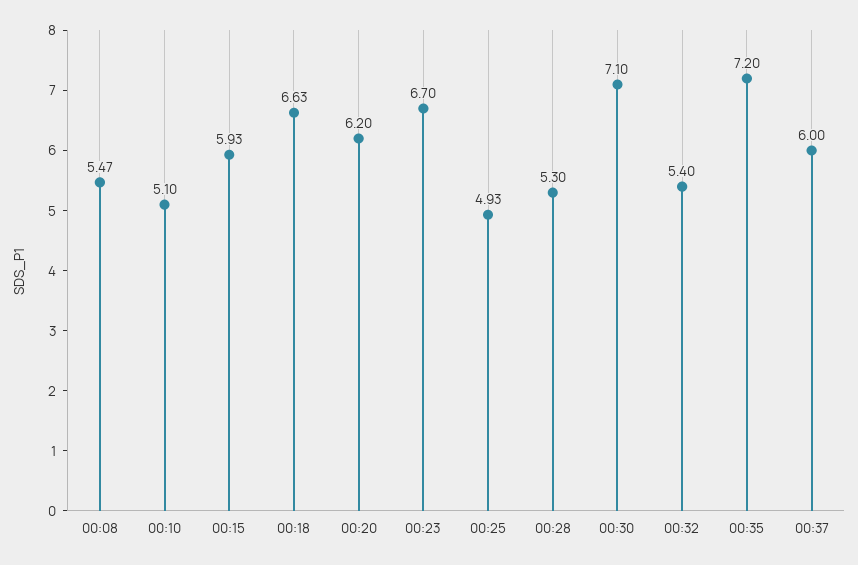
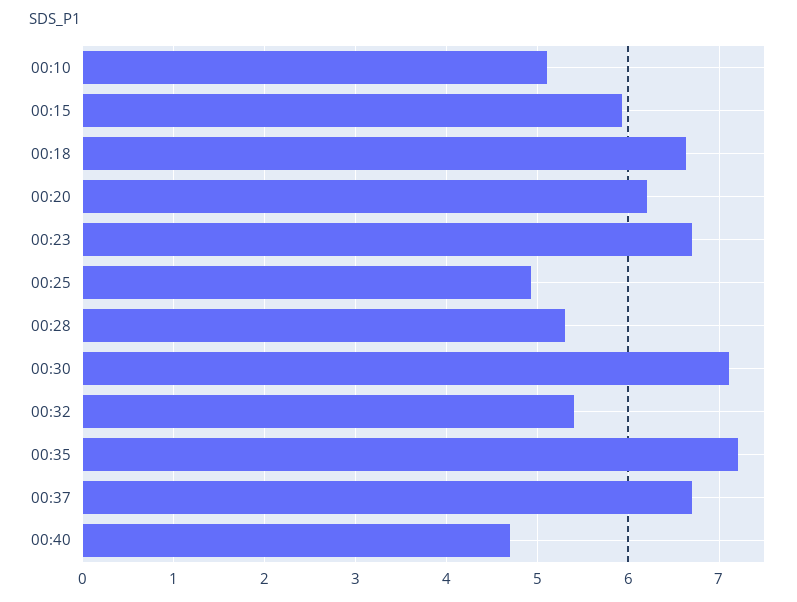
00:08: 5.47 -> none
00:37: 6 -> 6.7
00:40: none -> 4.7

